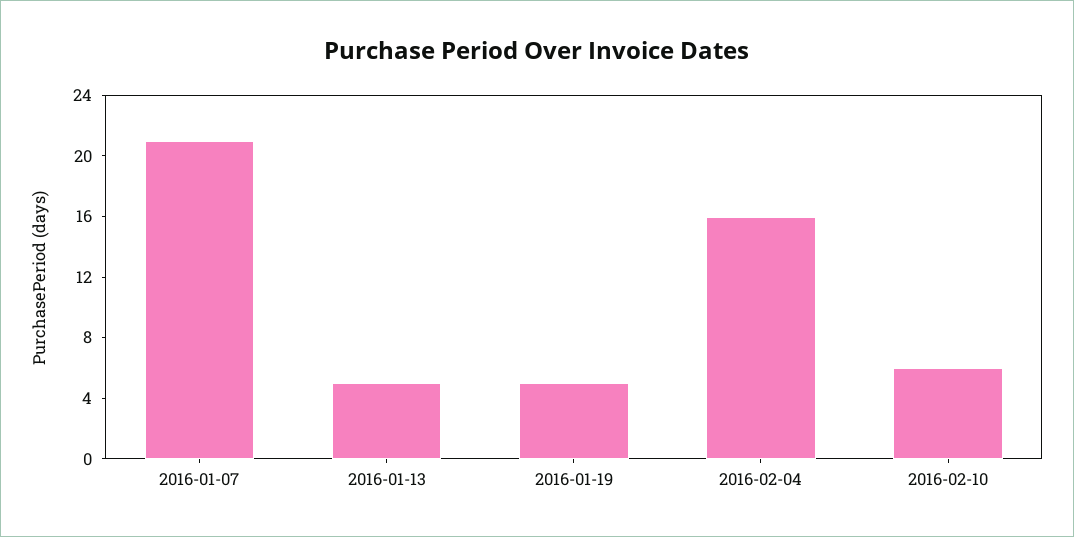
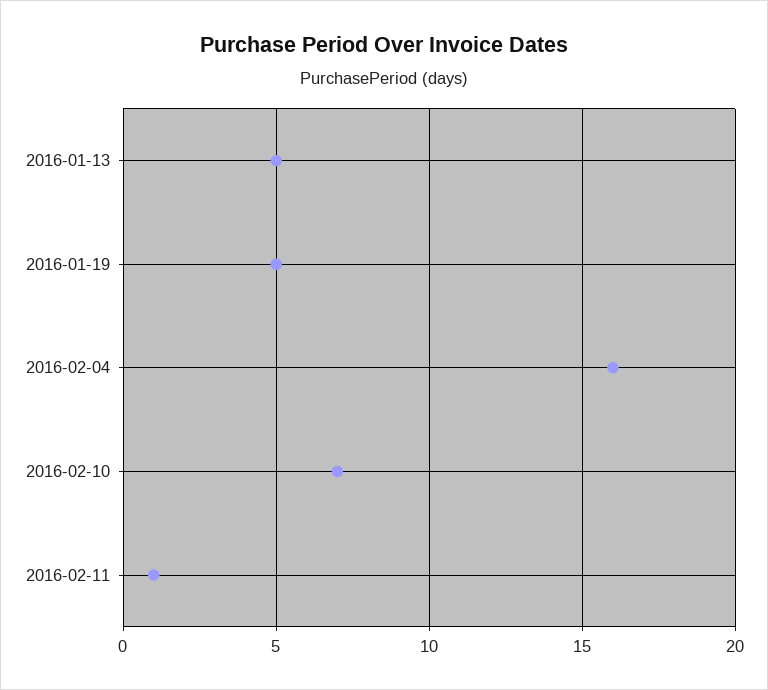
2016-01-07: 21 -> none
2016-02-10: 6 -> 7
2016-02-11: none -> 1

